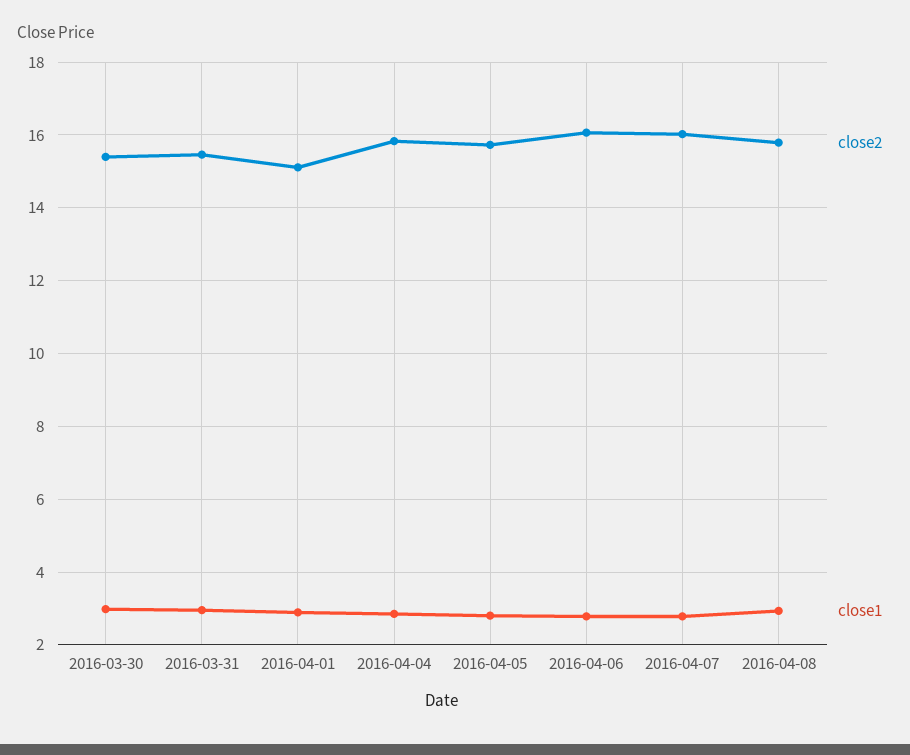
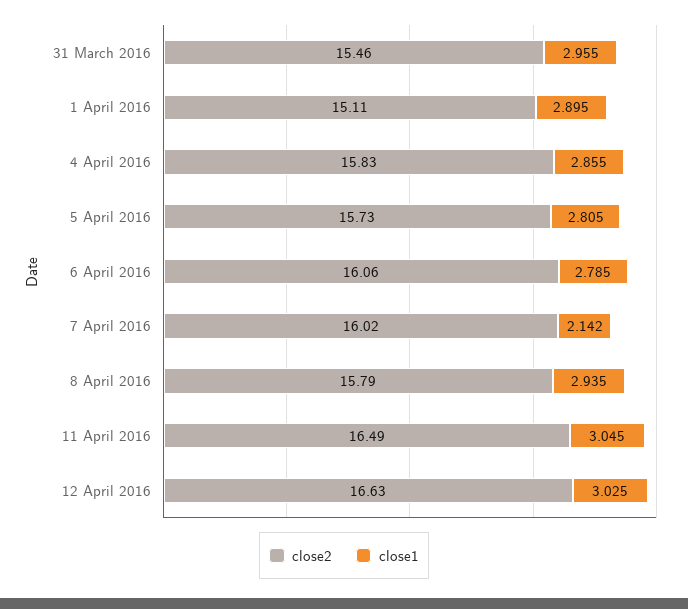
close2, 2016-03-30: 15.4 -> none
close1, 2016-03-30: 3 -> none
close1, 2016-04-07: 2.8 -> 2.142
close2, 11 April 2016: none -> 16.49
close1, 11 April 2016: none -> 3.045
close2, 12 April 2016: none -> 16.63
close1, 12 April 2016: none -> 3.025

